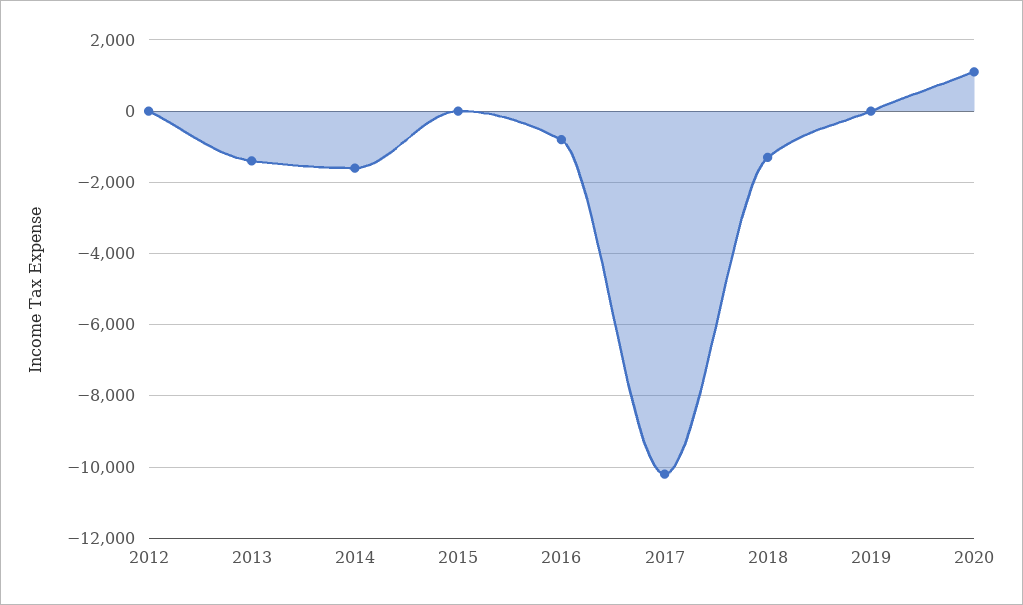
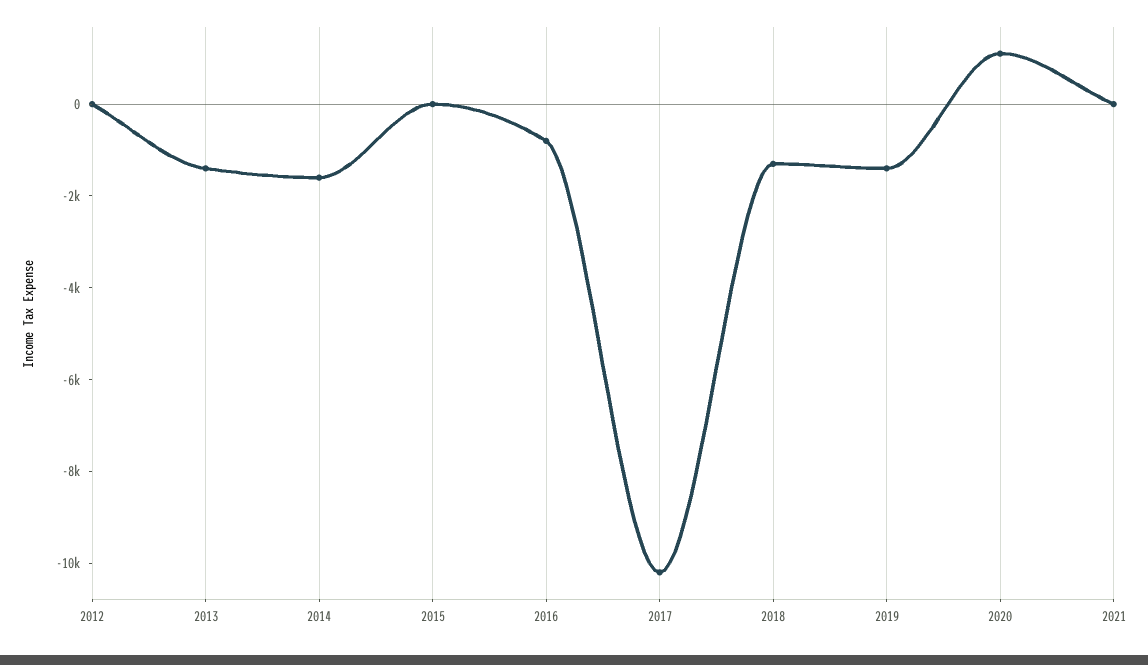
2019: 0 -> -1500
2021: none -> 0

